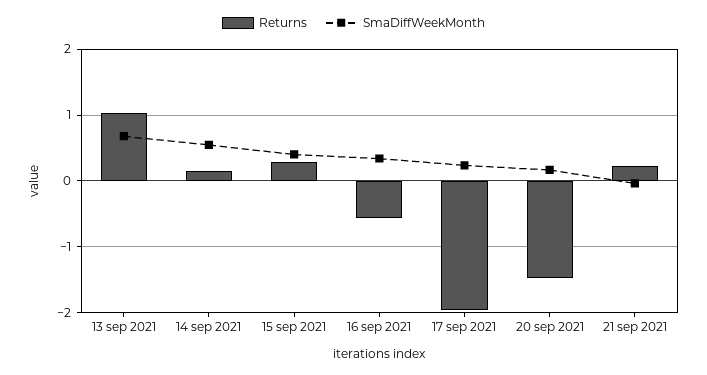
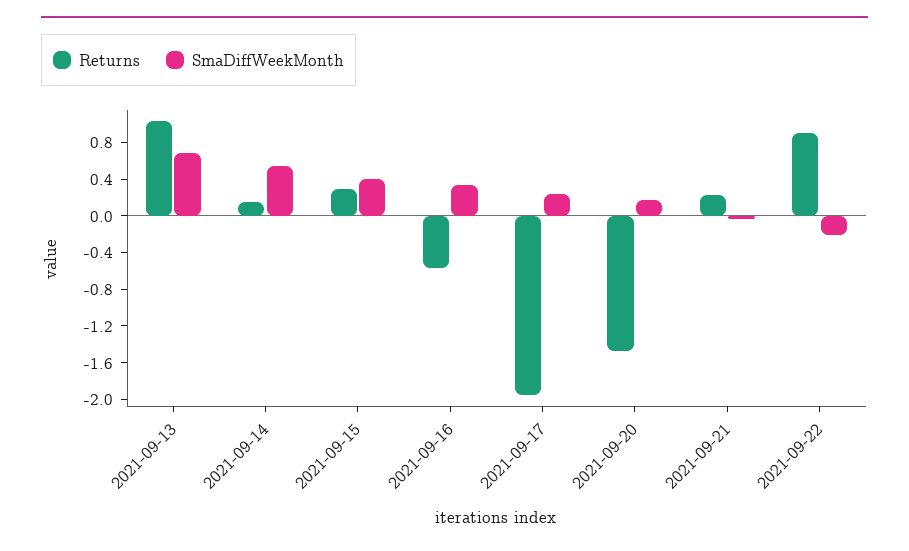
Returns, 2021-09-22: none -> 0.9
SmaDiffWeekMonth, 2021-09-22: none -> -0.2

